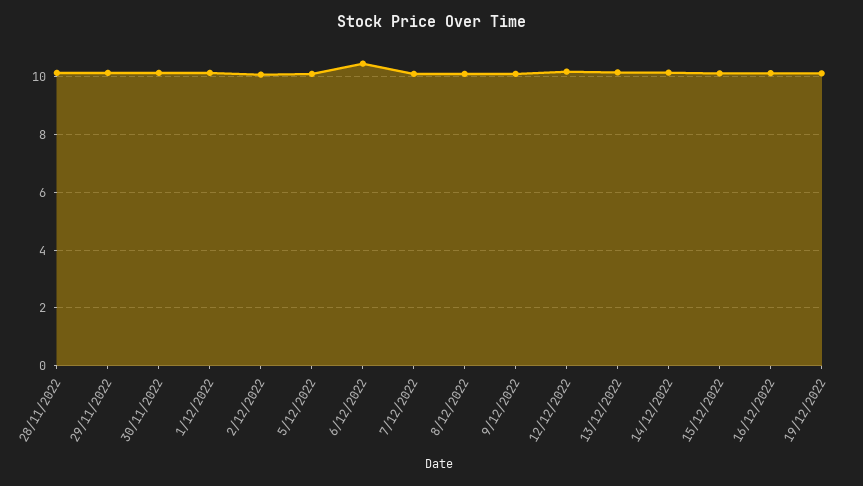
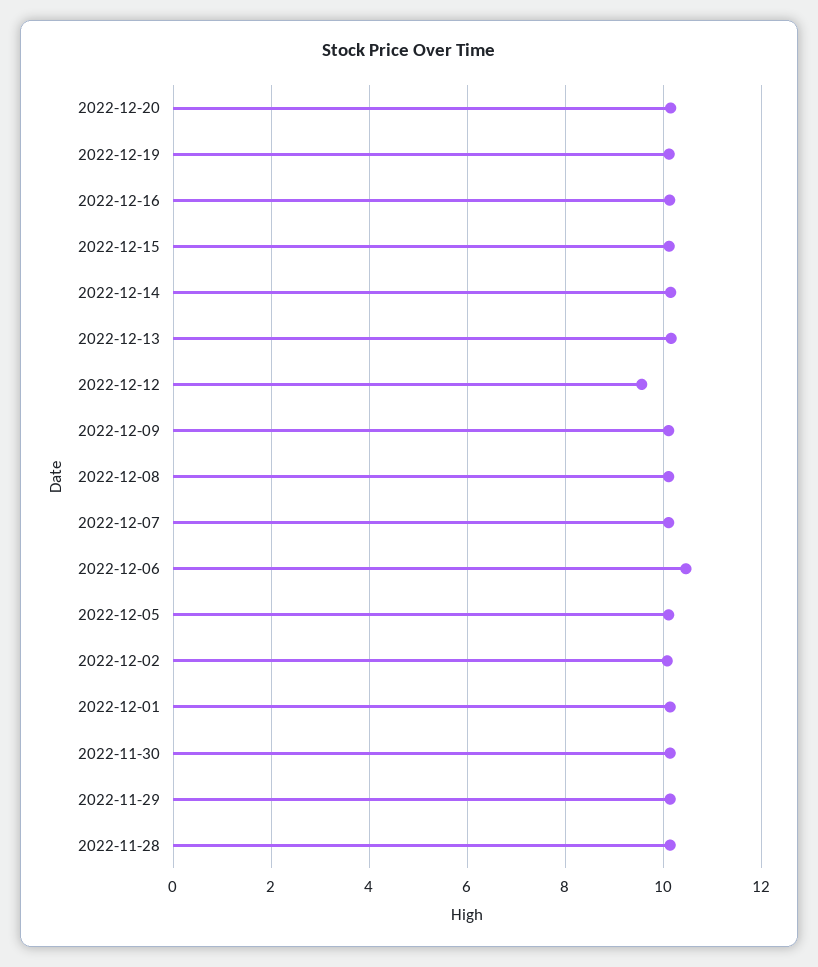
12/12/2022: 10.25 -> 9.6
2022-12-20: none -> 10.2

